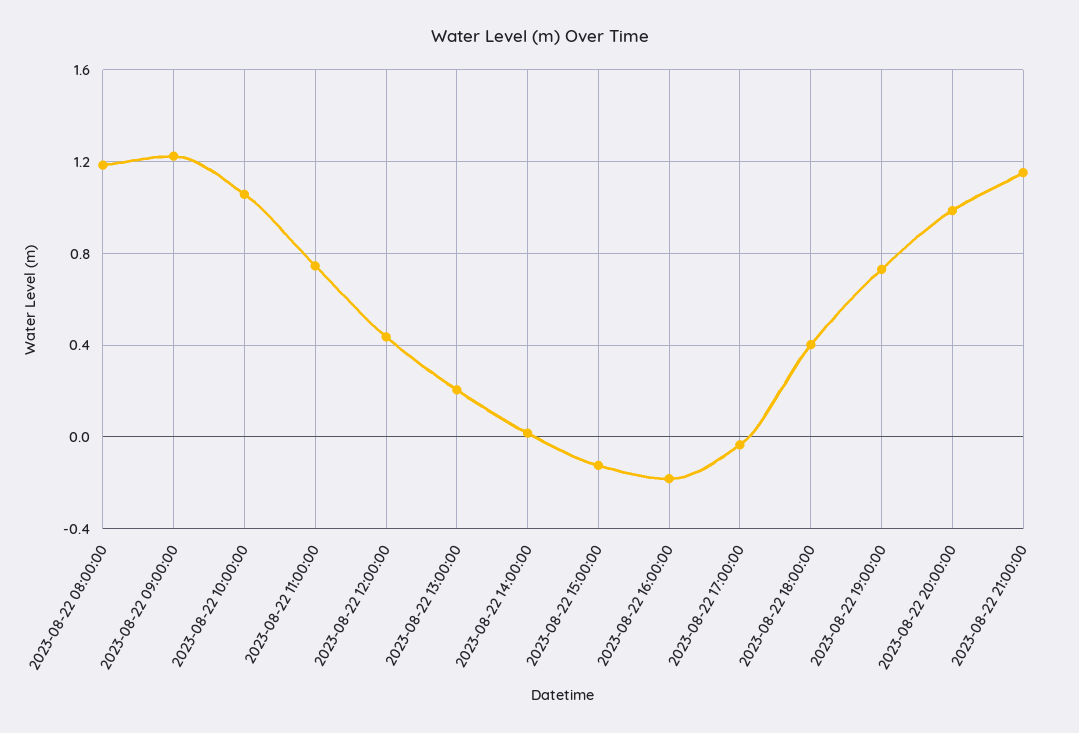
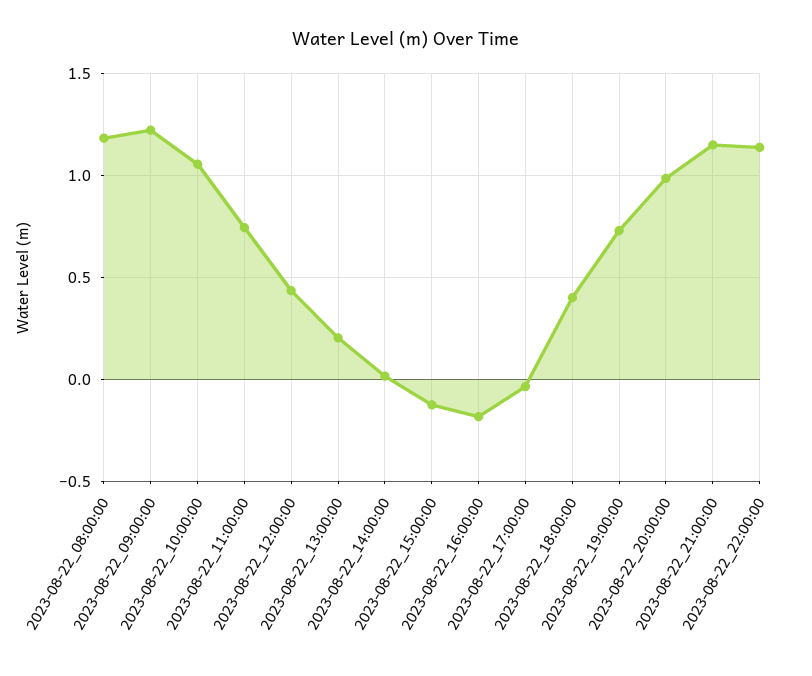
2023-08-22_22:00:00: none -> 1.15

